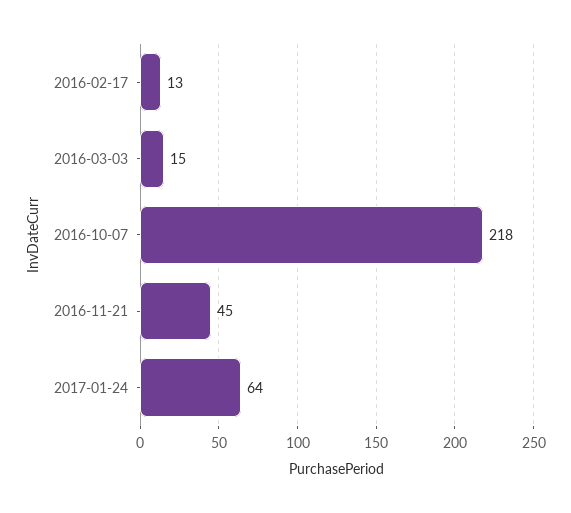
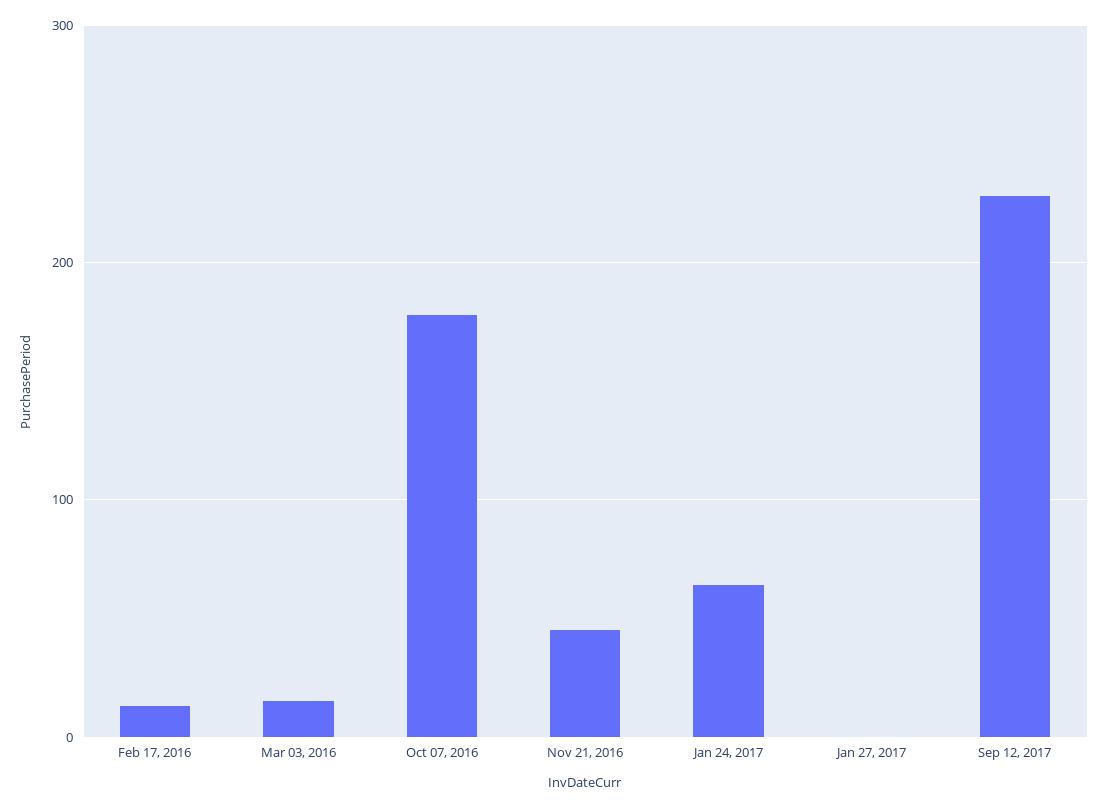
2016-10-07: 218 -> 180
Jan 27, 2017: none -> 0
Sep 12, 2017: none -> 230

